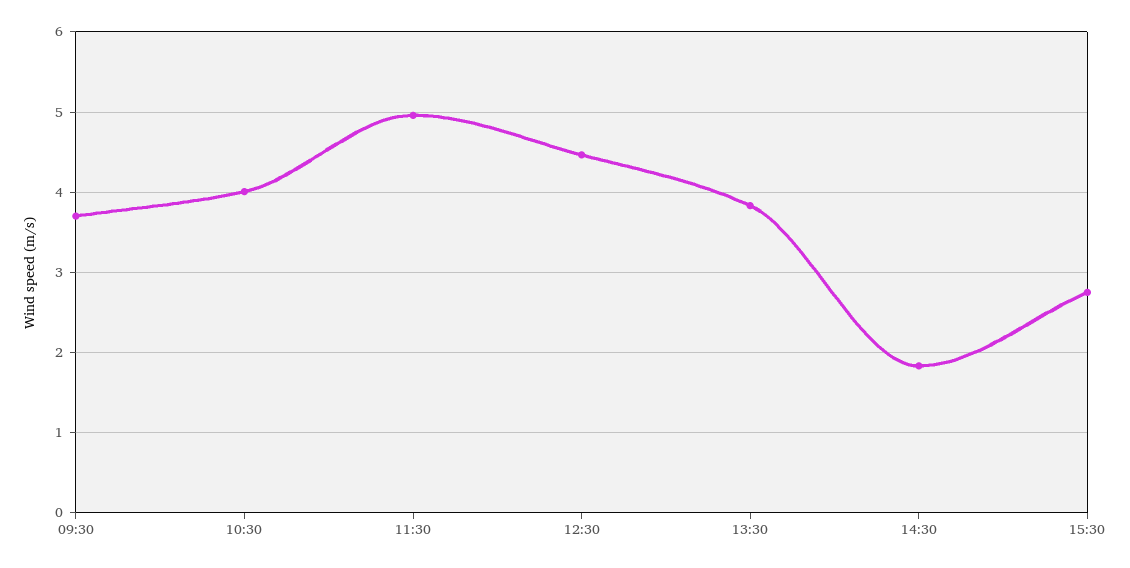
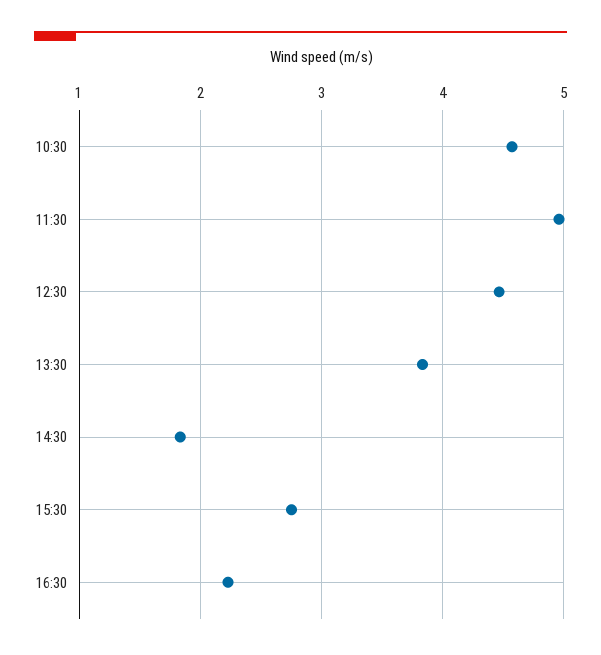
09:30: 3.7 -> none
10:30: 4 -> 4.6
16:30: none -> 2.2

